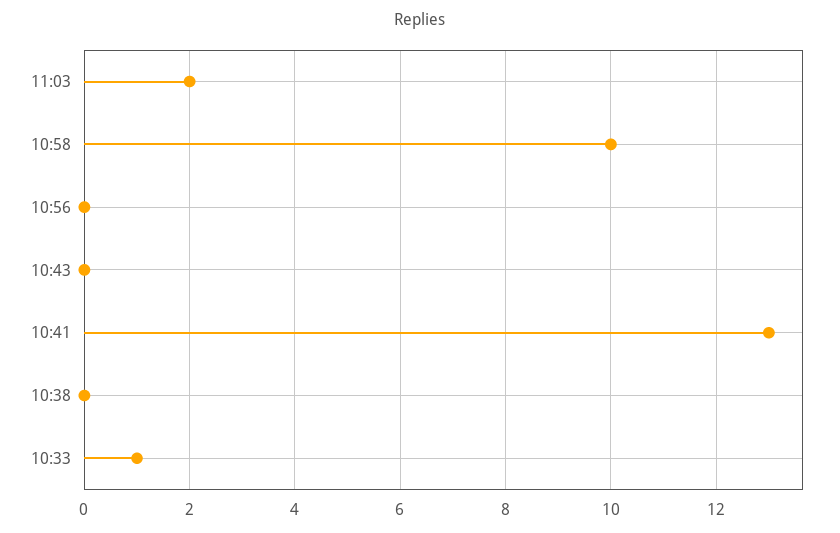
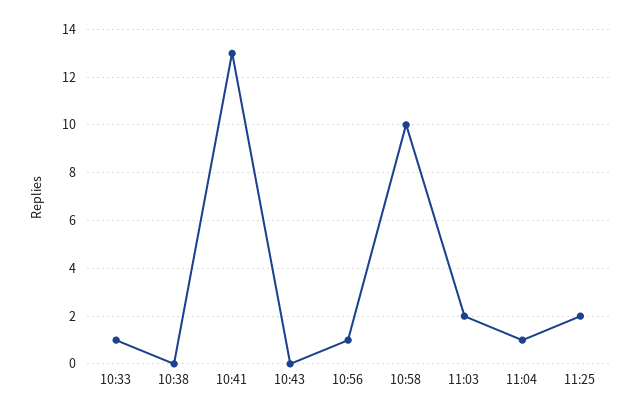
10:56: 0 -> 1
11:04: none -> 1
11:25: none -> 2

